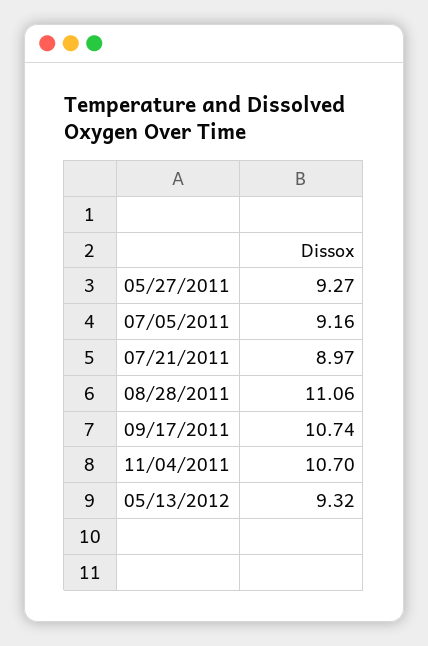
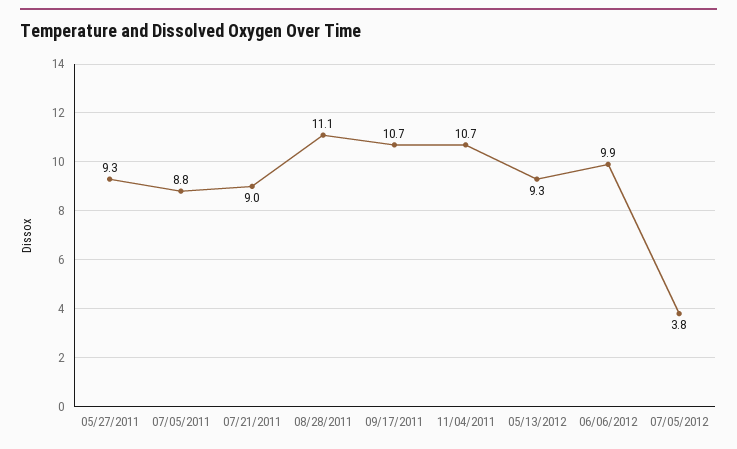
07/05/2011: 9.16 -> 8.8
06/06/2012: none -> 9.9
07/05/2012: none -> 3.8

